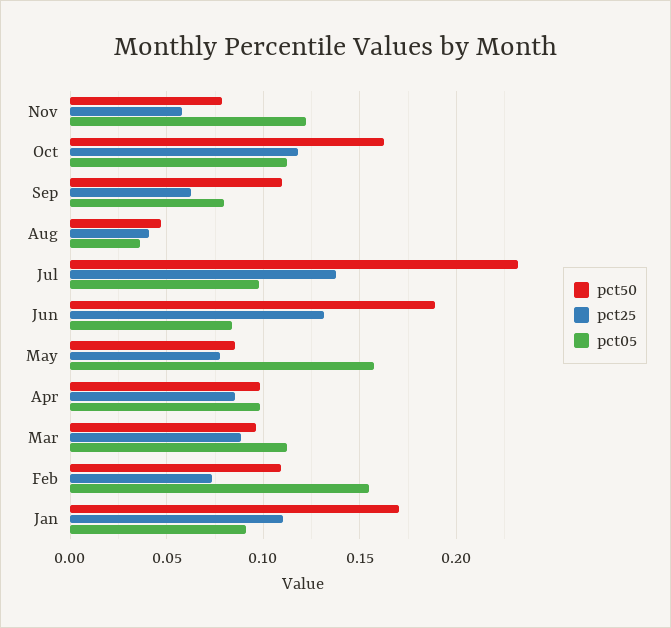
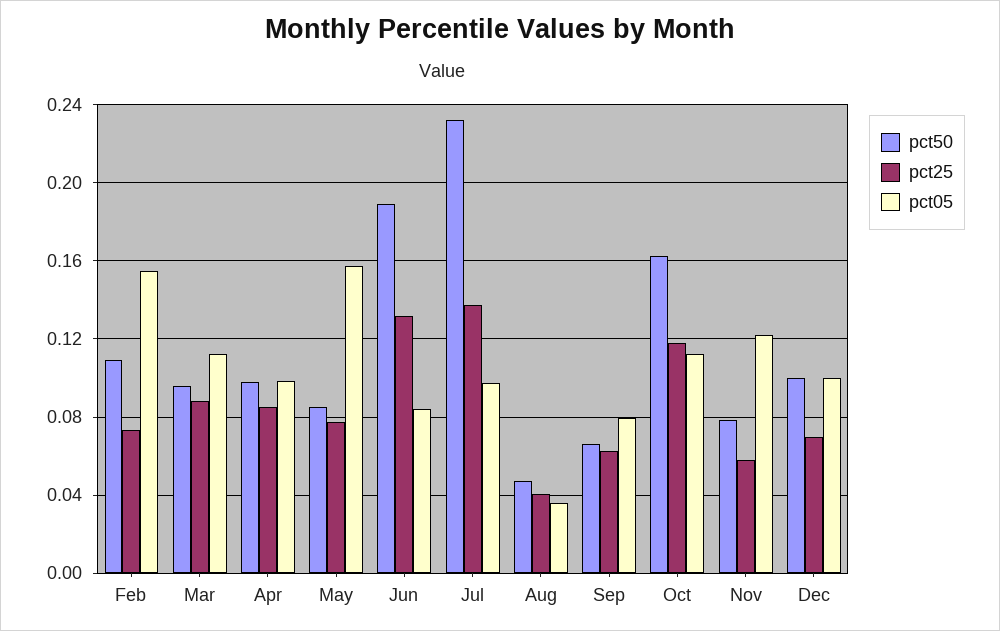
pct50, Sep: 0.11 -> 0.065
pct50, Jan: 0.17 -> none
pct25, Jan: 0.11 -> none
pct05, Jan: 0.09 -> none
pct50, Dec: none -> 0.1
pct25, Dec: none -> 0.07
pct05, Dec: none -> 0.1

